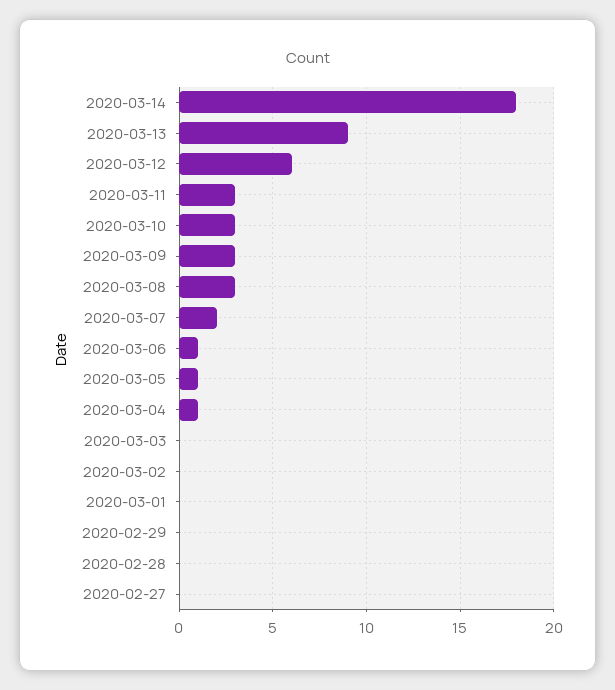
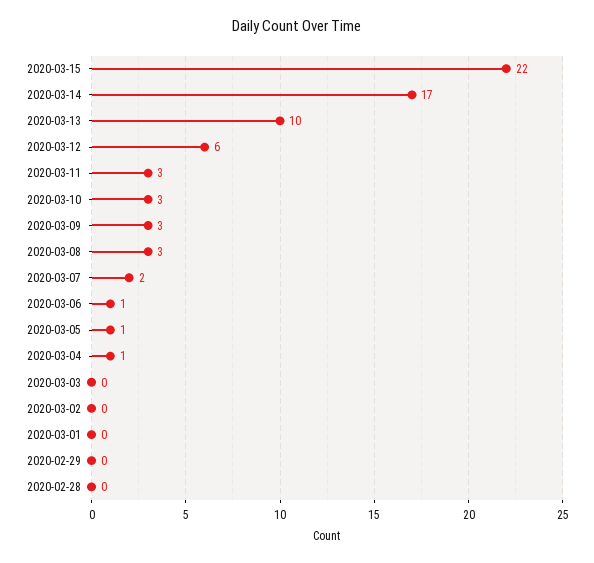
2020-03-14: 18 -> 17
2020-03-13: 9 -> 10
2020-02-27: 0 -> none
2020-03-15: none -> 22

